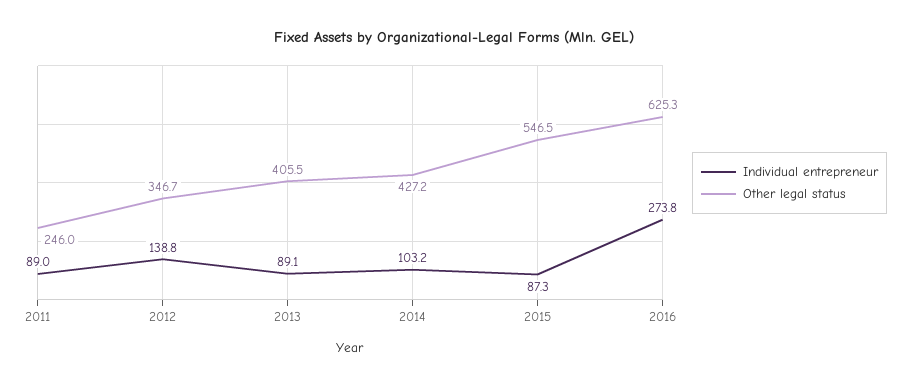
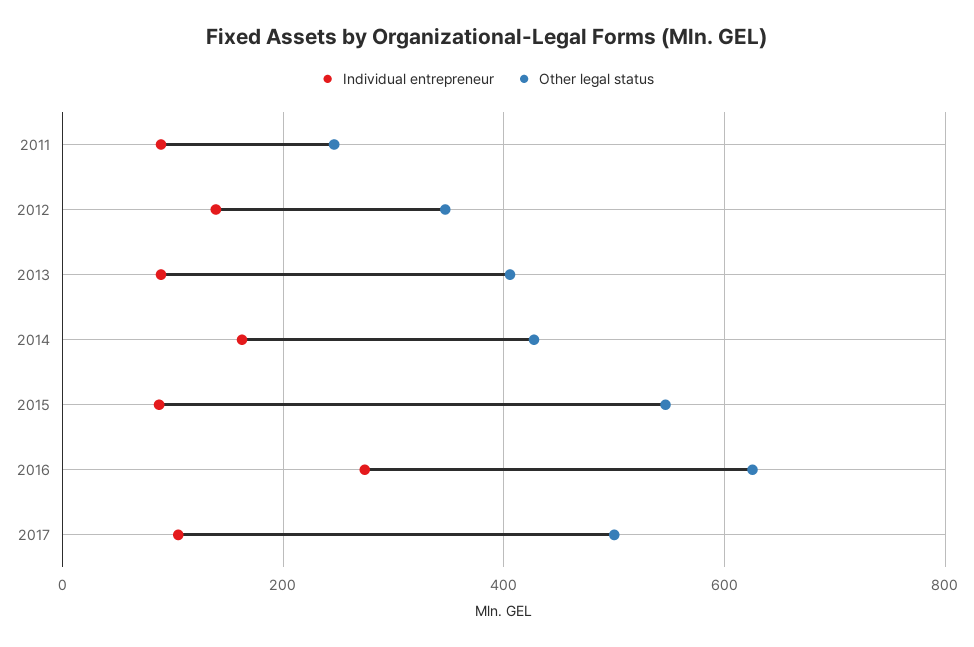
Individual entrepreneur, 2014: 103.2 -> 160
Individual entrepreneur, 2017: none -> 100
Other legal status, 2017: none -> 500

